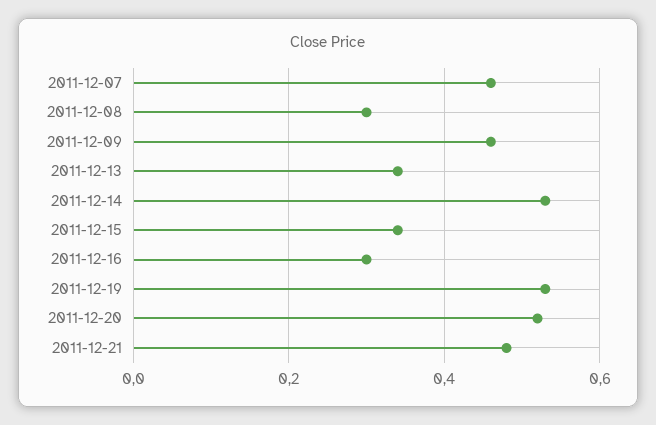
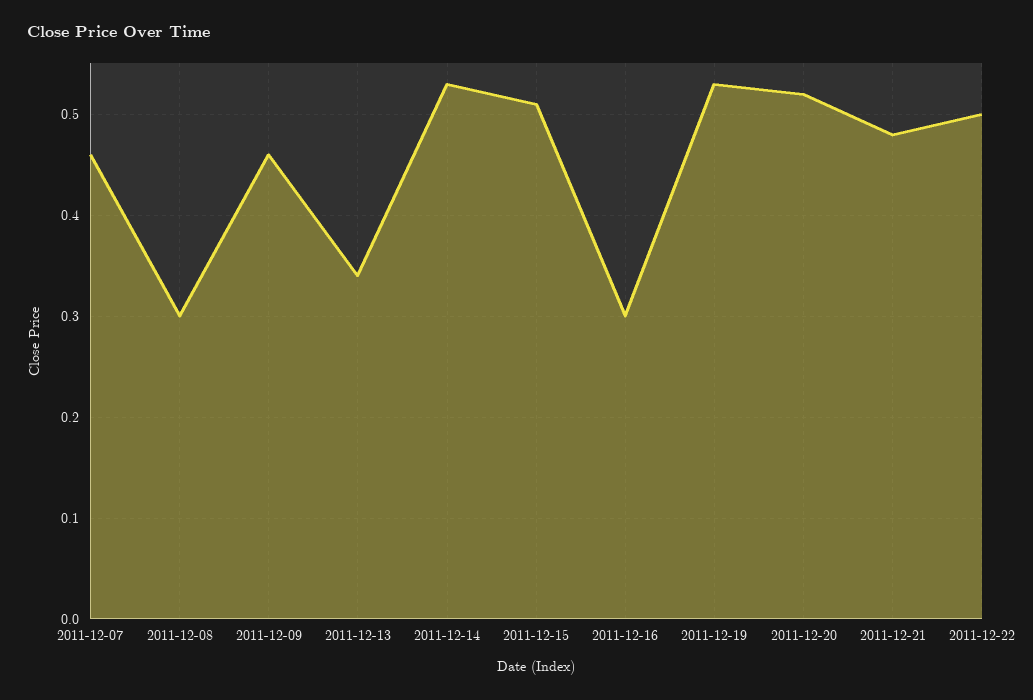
2011-12-15: 0.35 -> 0.51
2011-12-22: none -> 0.5

